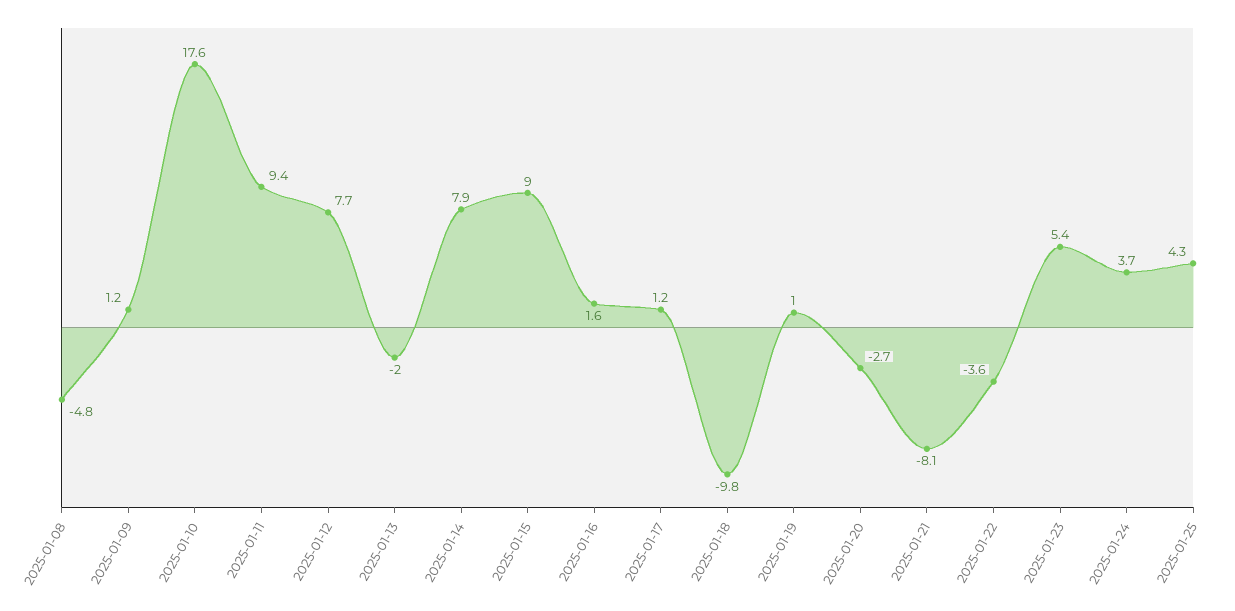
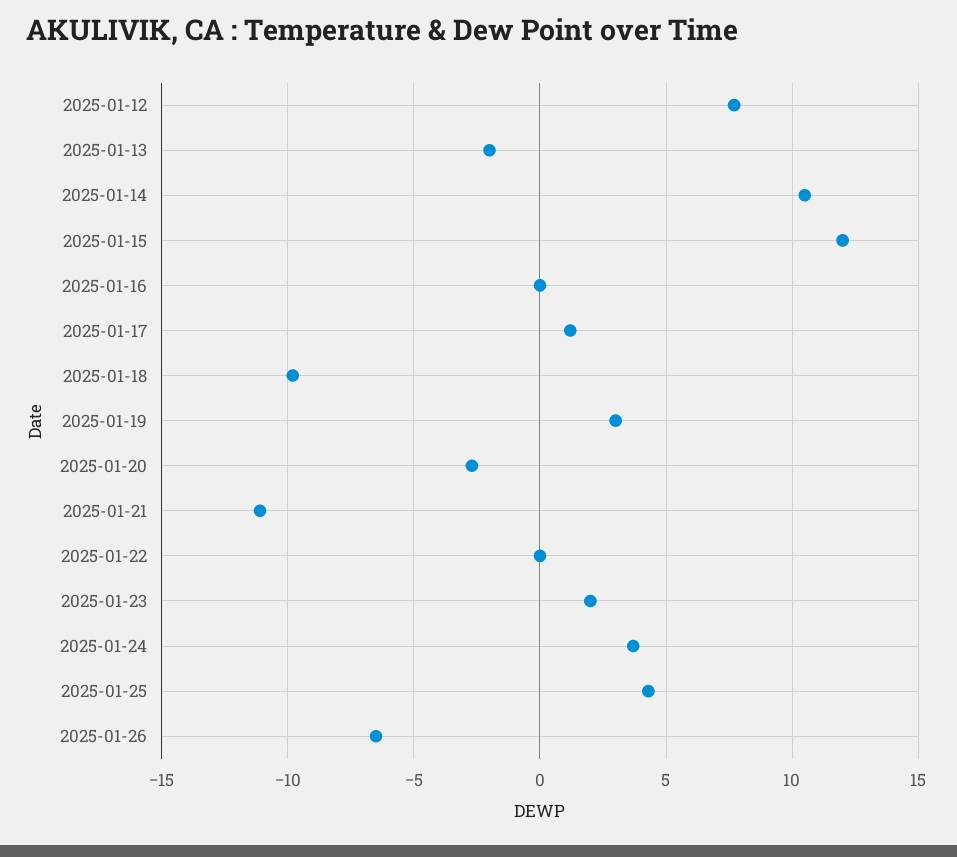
2025-01-08: -4.8 -> none
2025-01-09: 1.2 -> none
2025-01-10: 17.6 -> none
2025-01-11: 9.4 -> none
2025-01-14: 7.9 -> 10.5
2025-01-15: 9 -> 12
2025-01-16: 1.6 -> 0
2025-01-19: 1 -> 3
2025-01-21: -8.1 -> -11
2025-01-22: -3.6 -> 0
2025-01-23: 5.4 -> 2
2025-01-26: none -> -6.5

